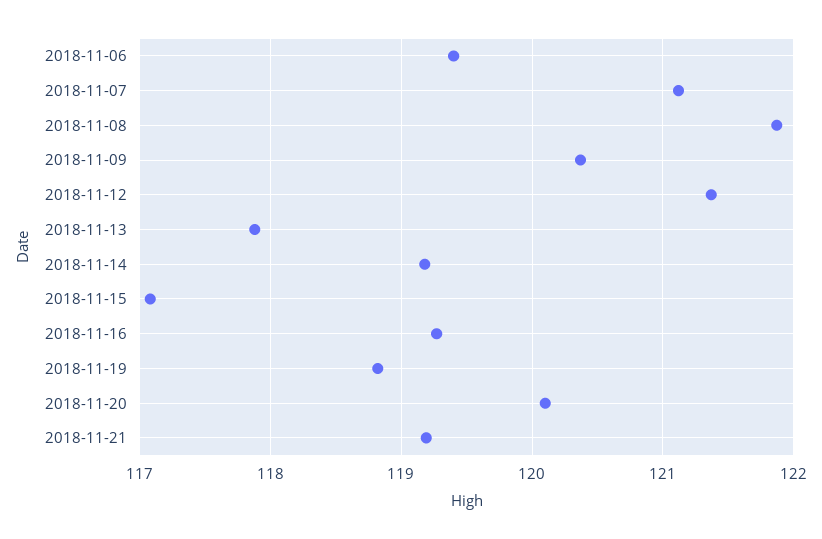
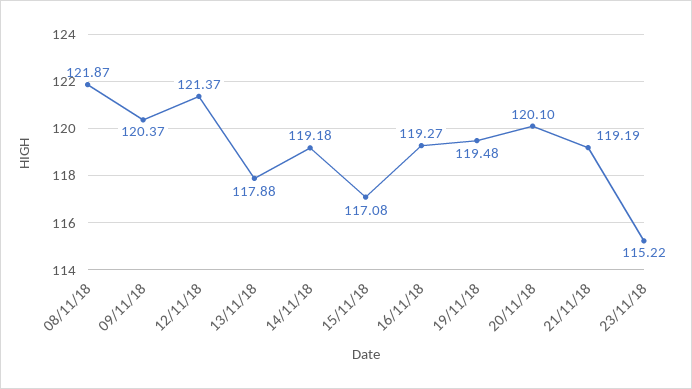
2018-11-06: 119.4 -> none
2018-11-07: 121.1 -> none
2018-11-19: 118.8 -> 119.48
23/11/18: none -> 115.22

